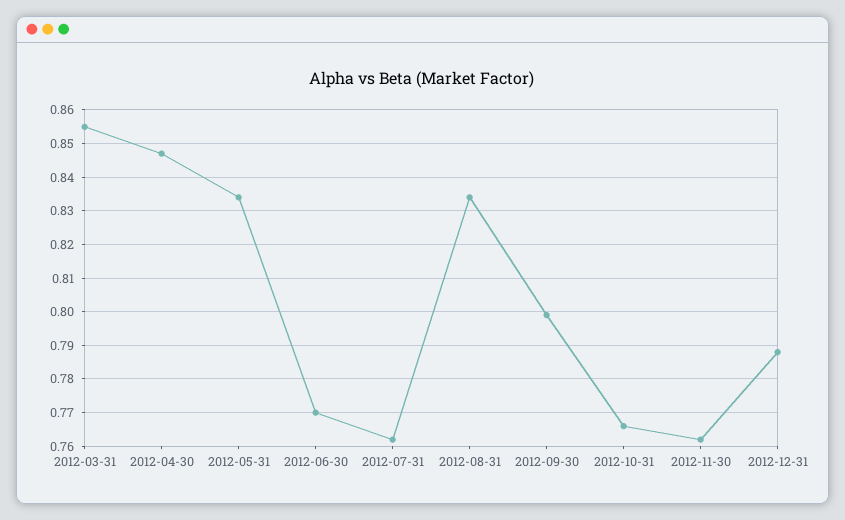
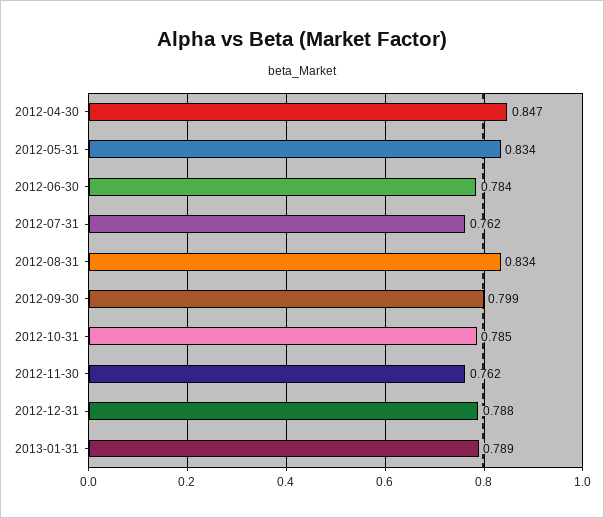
2012-03-31: 0.855 -> none
2012-06-30: 0.77 -> 0.784
2012-10-31: 0.765 -> 0.785
2013-01-31: none -> 0.789

